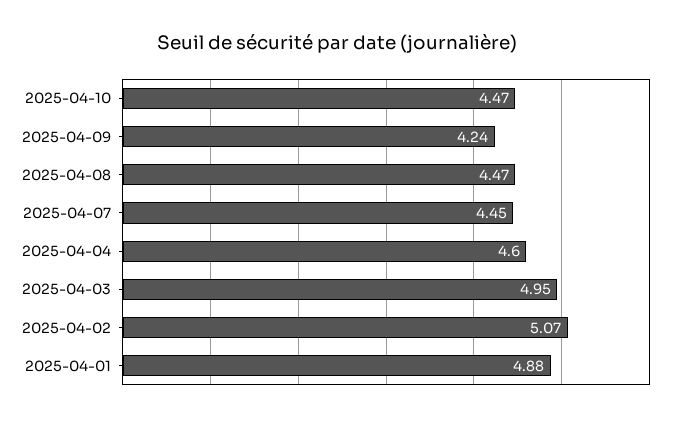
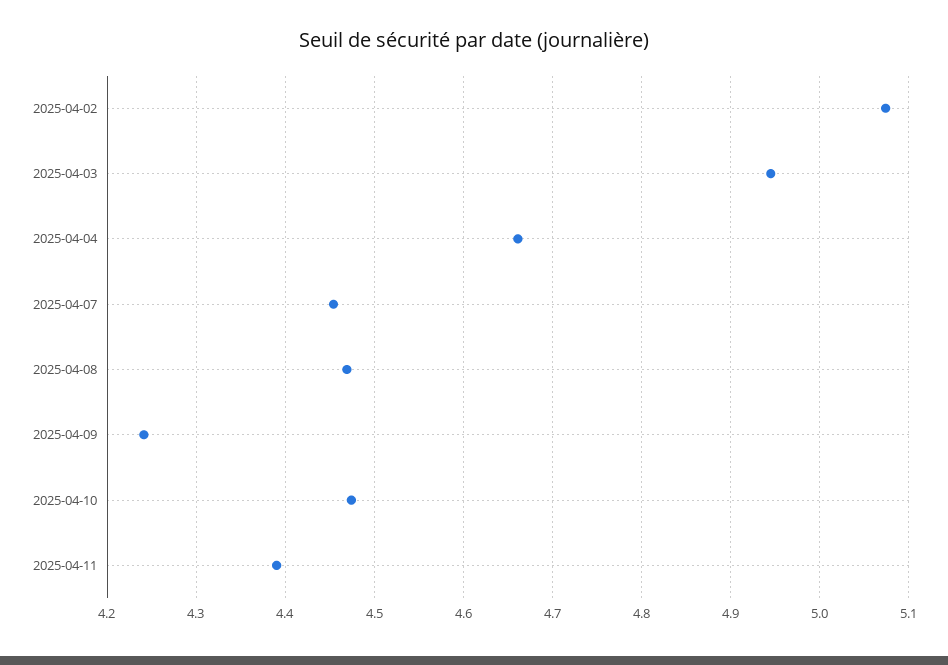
2025-04-04: 4.6 -> 4.66
2025-04-01: 4.88 -> none
2025-04-11: none -> 4.39

